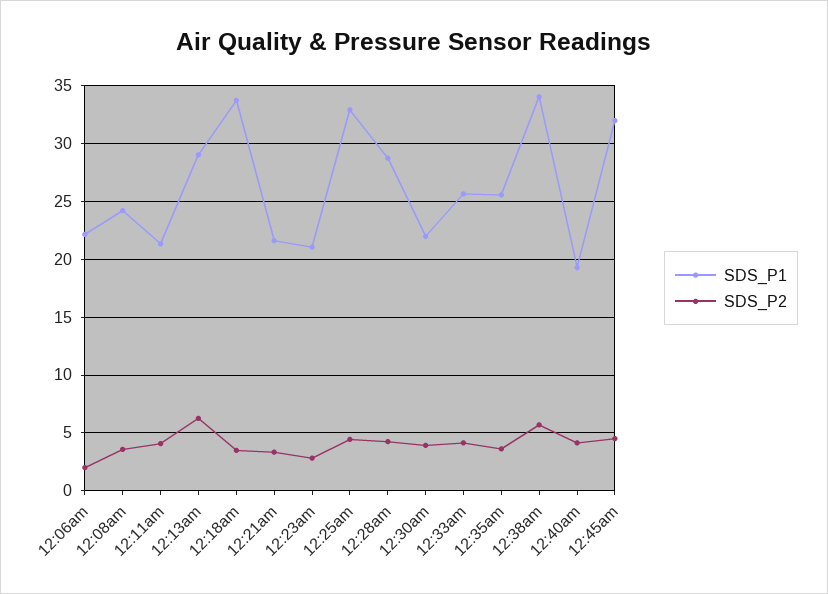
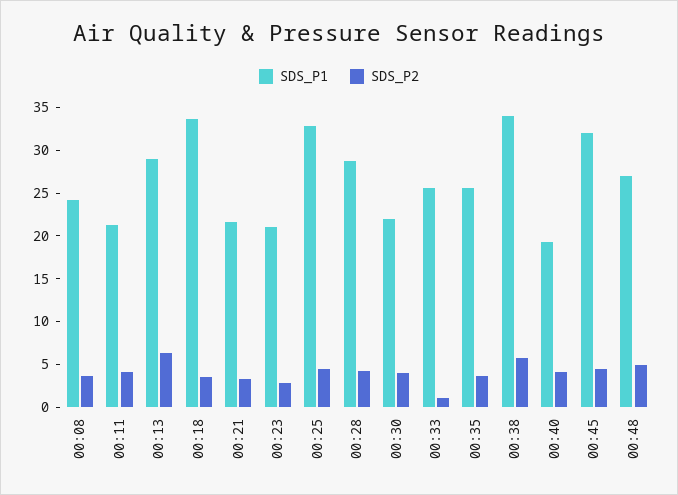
SDS_P1, 12:06am: 22 -> none
SDS_P2, 12:06am: 2 -> none
SDS_P2, 12:33am: 4 -> 1
SDS_P1, 00:48: none -> 27
SDS_P2, 00:48: none -> 5

